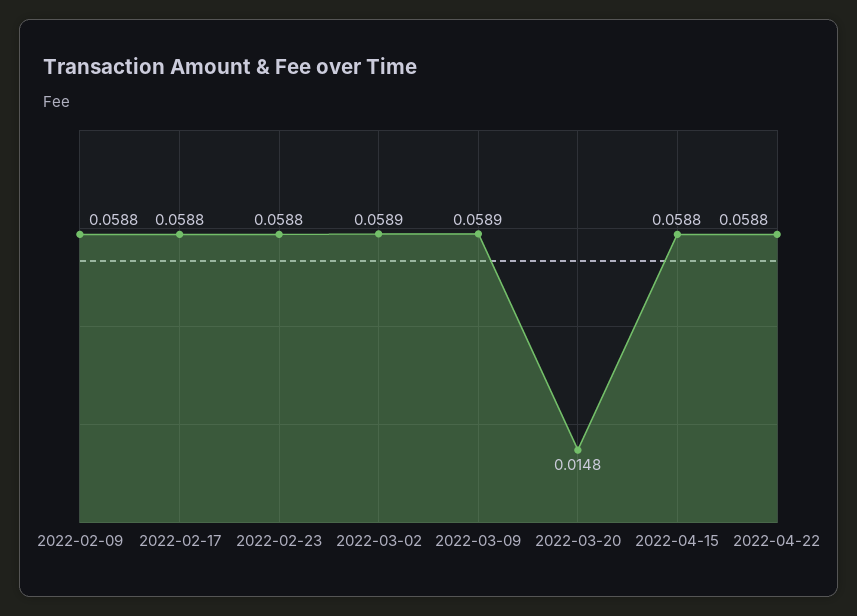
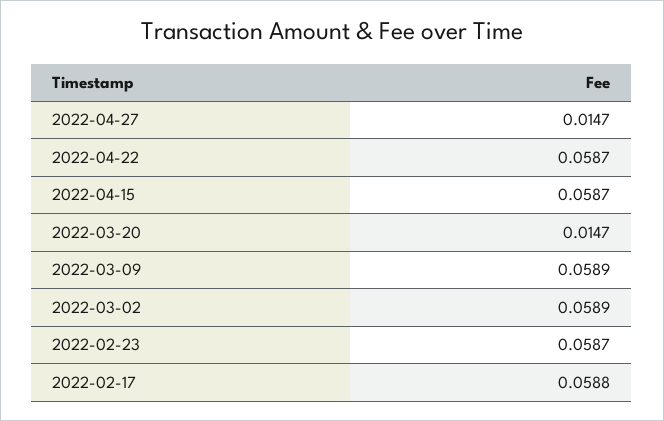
2022-02-09: 0.0588 -> none
2022-02-23: 0.0588 -> 0.0587
2022-03-20: 0.0148 -> 0.0147
2022-04-15: 0.0588 -> 0.0587
2022-04-22: 0.0588 -> 0.0587
2022-04-27: none -> 0.0147

